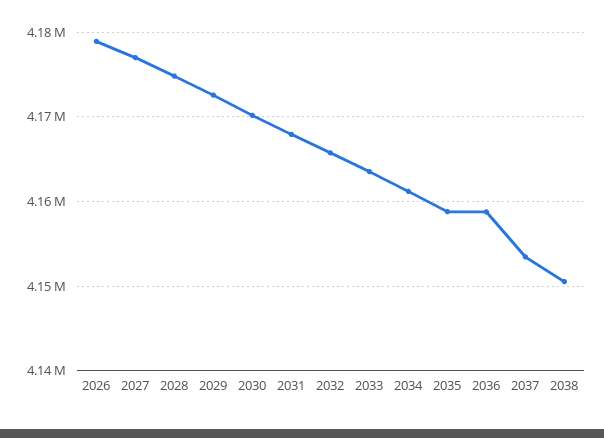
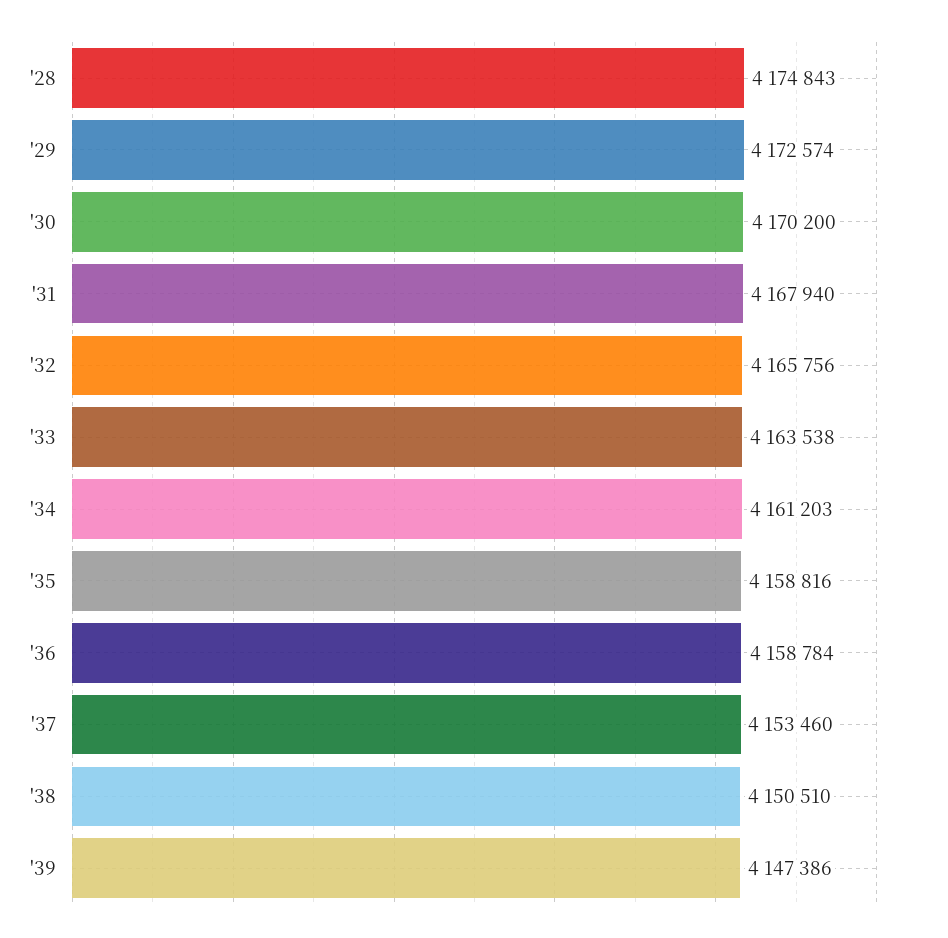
2026: 4179000 -> none
2027: 4177000 -> none
'39: none -> 4147386

